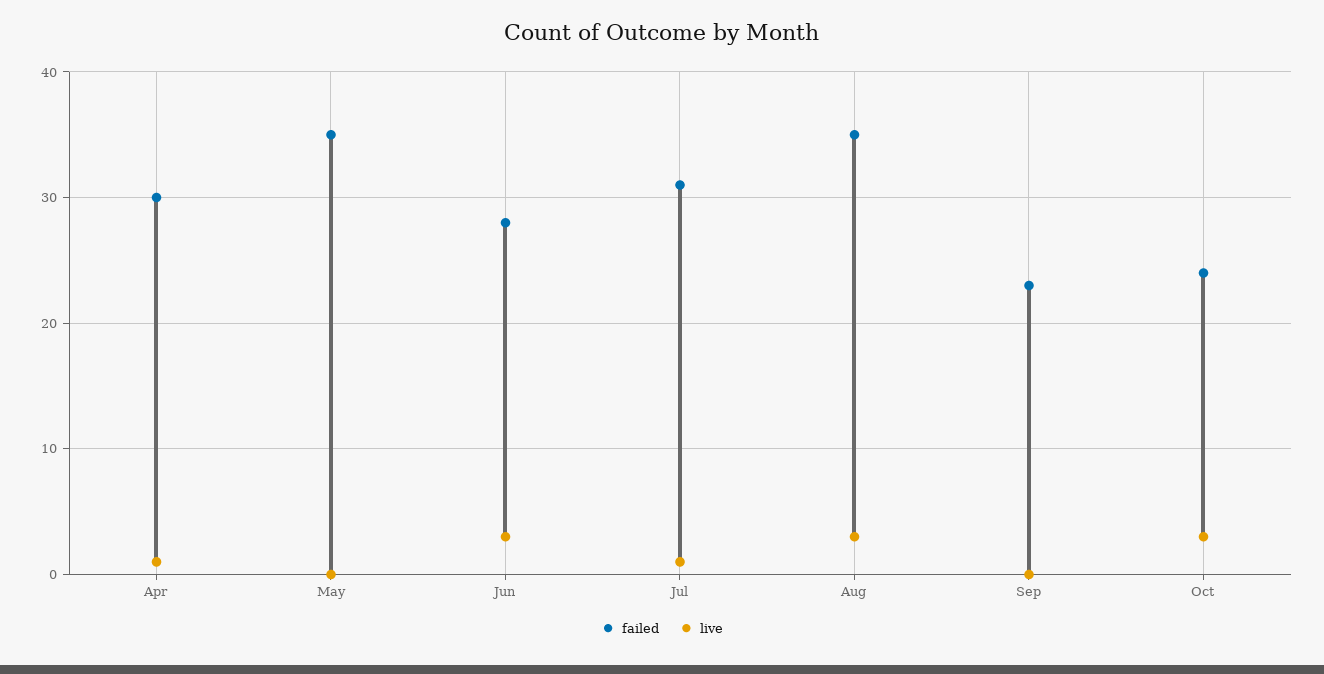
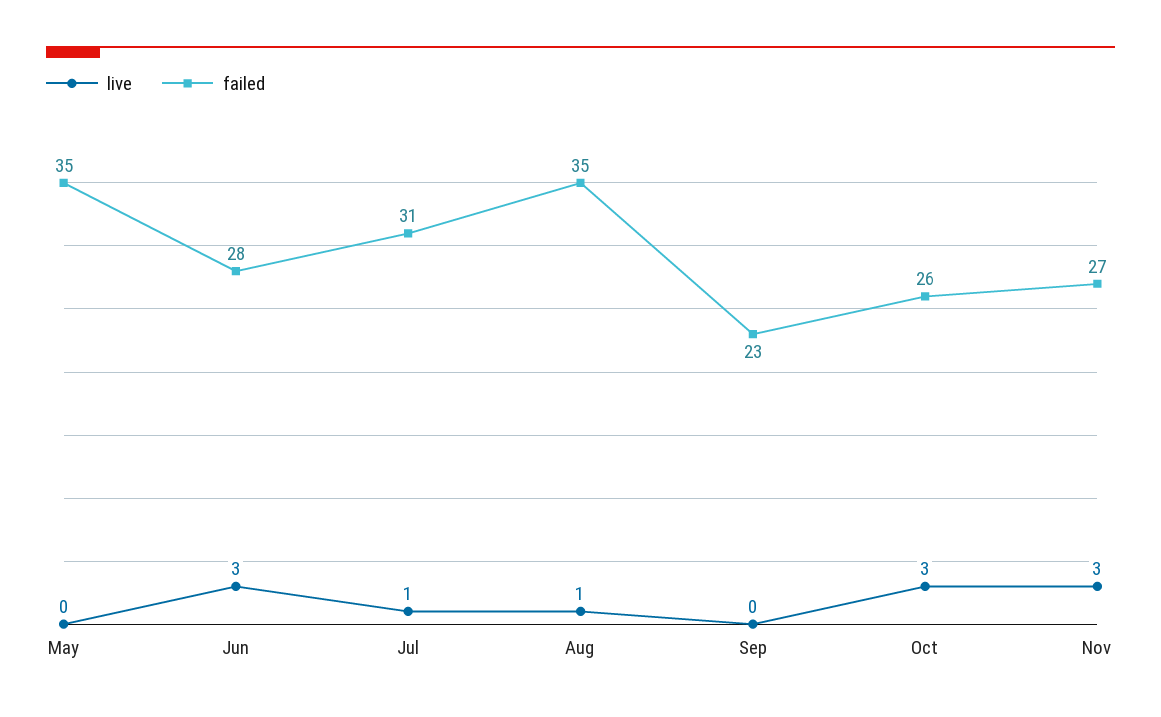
failed, Apr: 30 -> none
live, Apr: 1 -> none
live, Aug: 3 -> 1
failed, Oct: 24 -> 26
live, Nov: none -> 3
failed, Nov: none -> 27

